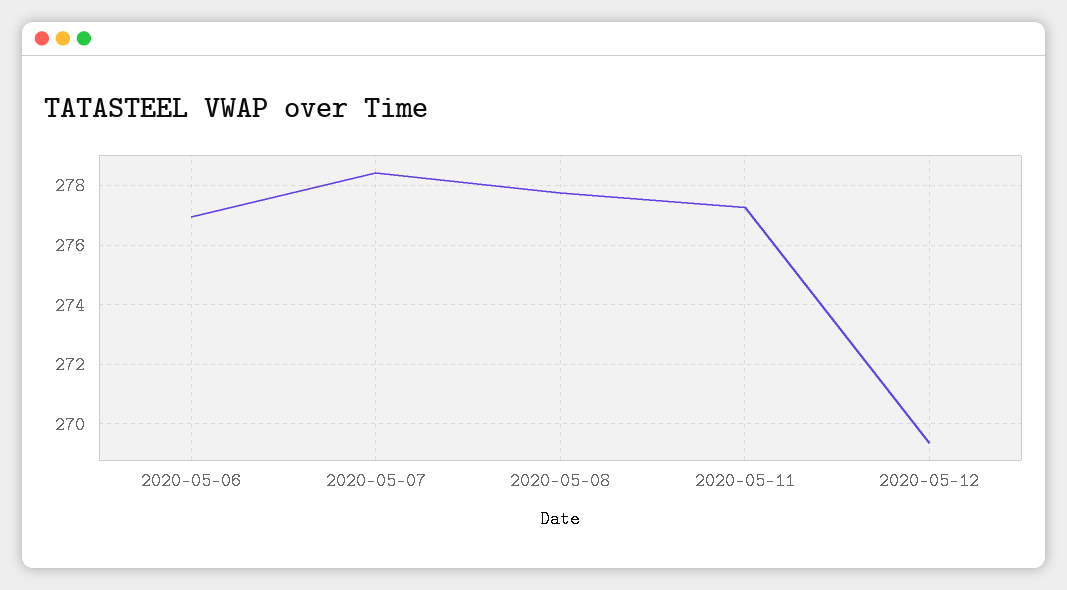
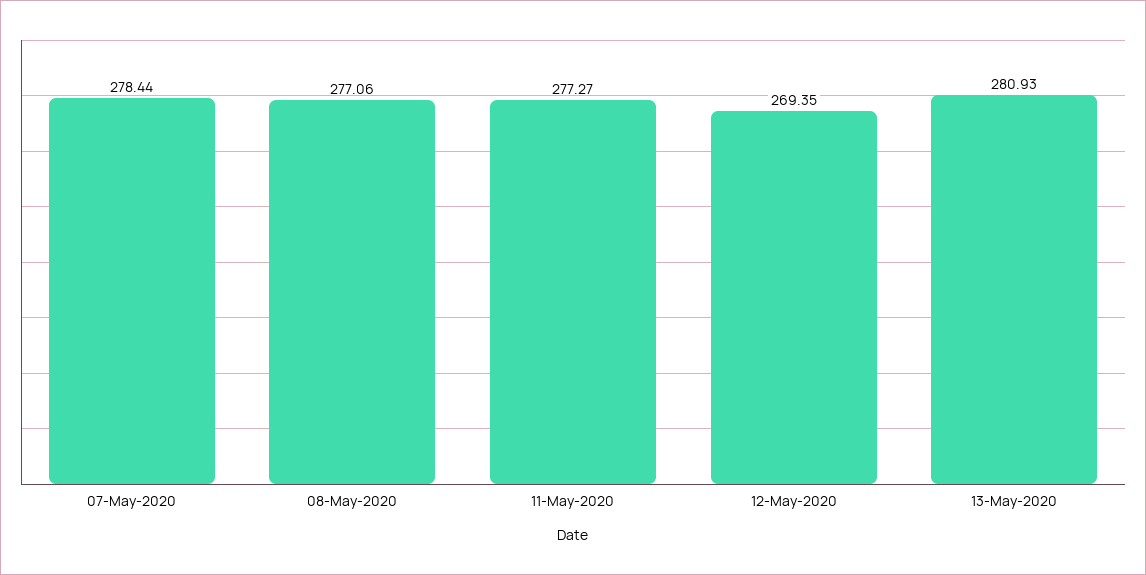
2020-05-06: 277 -> none
2020-05-08: 277.75 -> 277.06
13-May-2020: none -> 280.93

